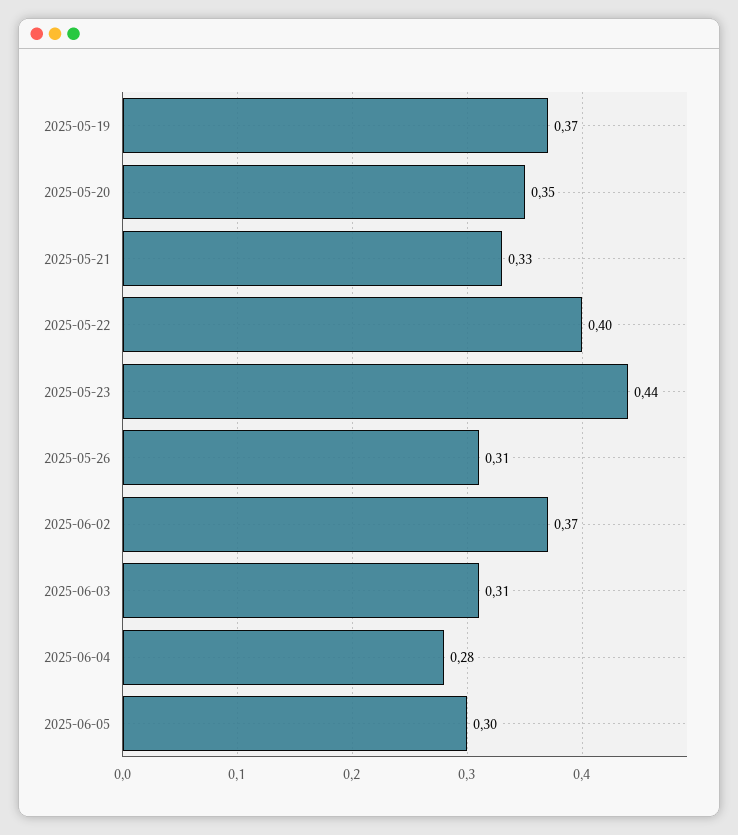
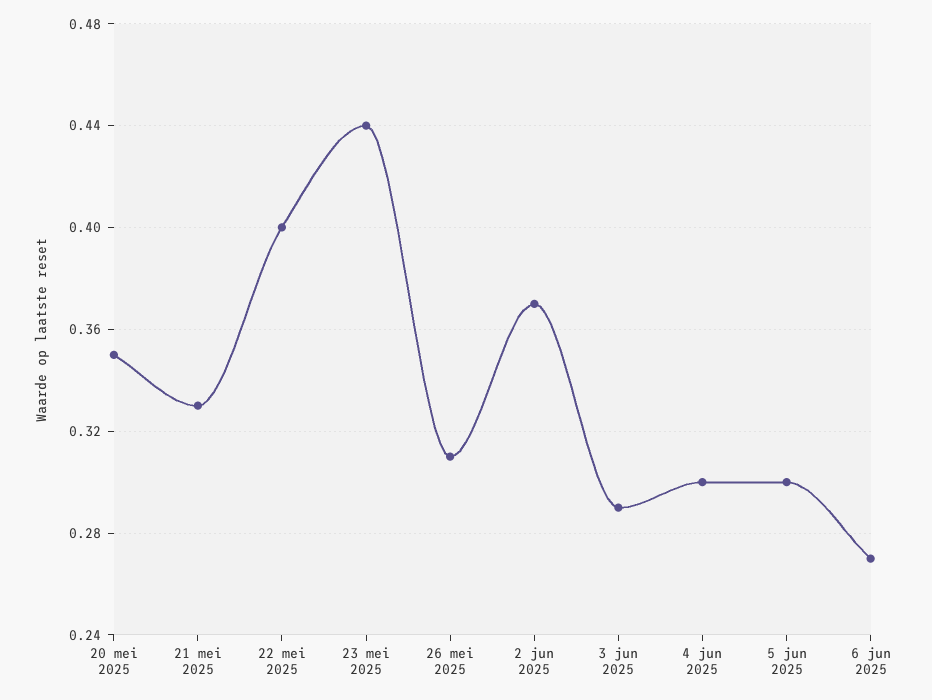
2025-05-19: 0.37 -> none
2025-06-03: 0.31 -> 0.29
2025-06-04: 0.28 -> 0.3
6 jun 2025: none -> 0.27

